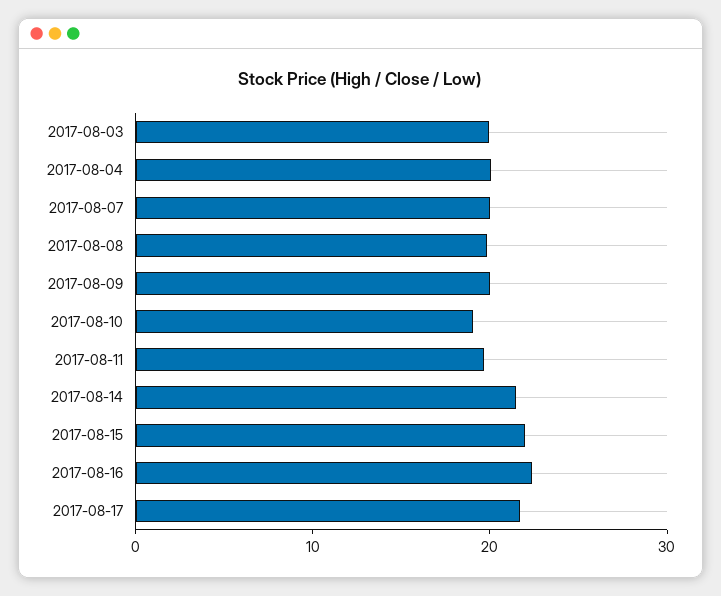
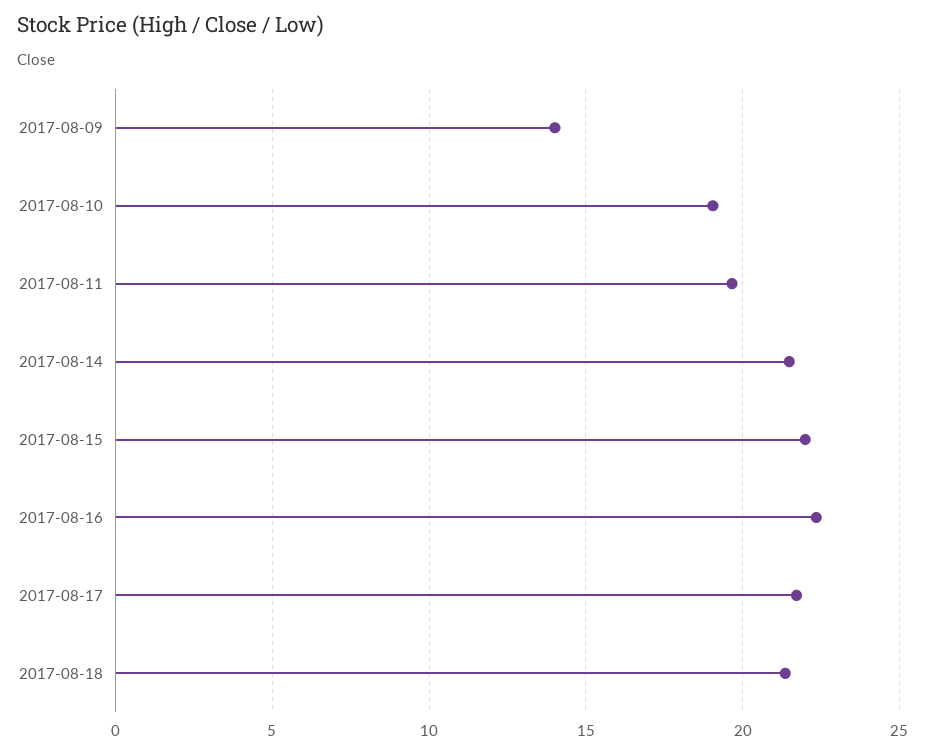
2017-08-03: 20 -> none
2017-08-04: 20 -> none
2017-08-07: 20 -> none
2017-08-08: 20 -> none
2017-08-09: 20 -> 14
2017-08-18: none -> 21.5

